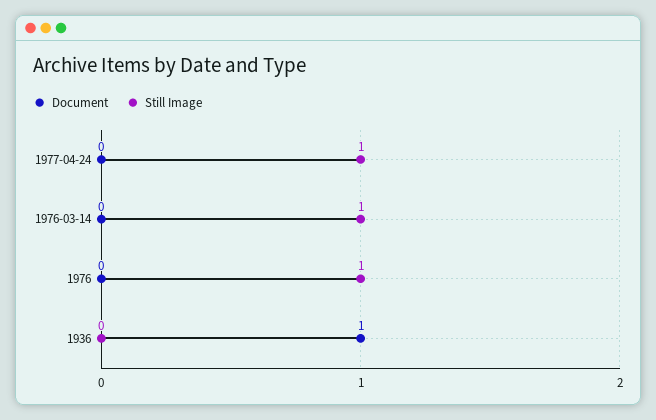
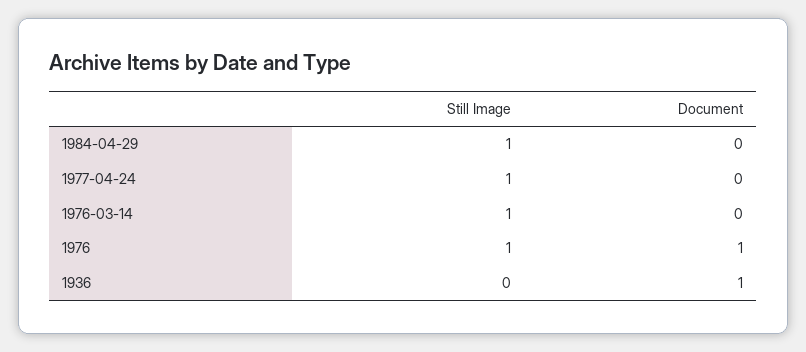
Document, 1976: 0 -> 1
Still Image, 1984-04-29: none -> 1
Document, 1984-04-29: none -> 0

